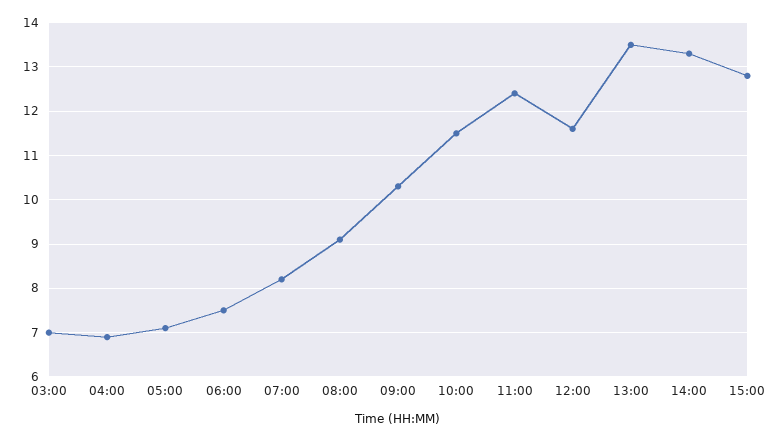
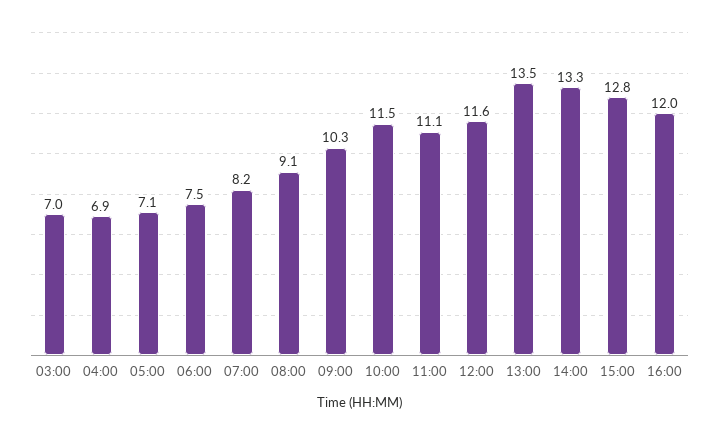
11:00: 12.5 -> 11.1
16:00: none -> 12

